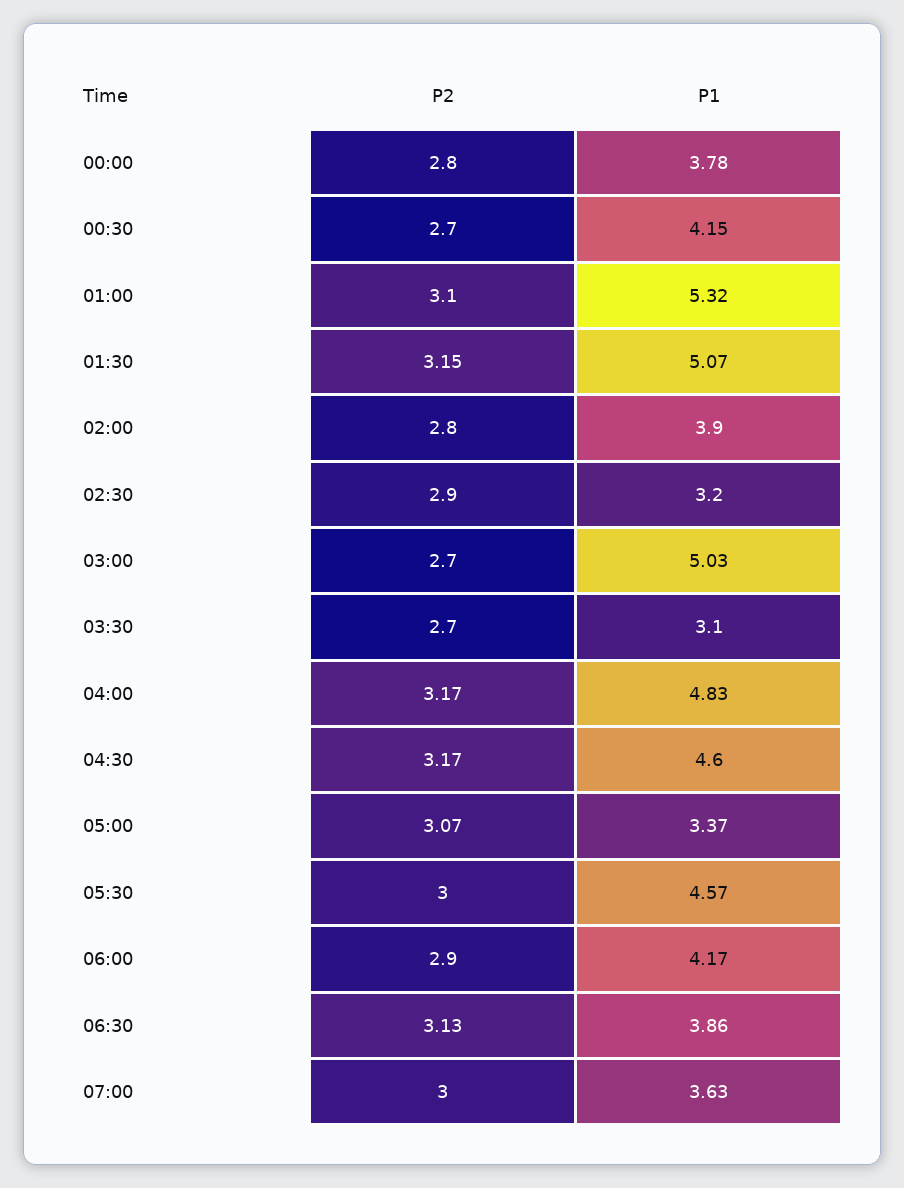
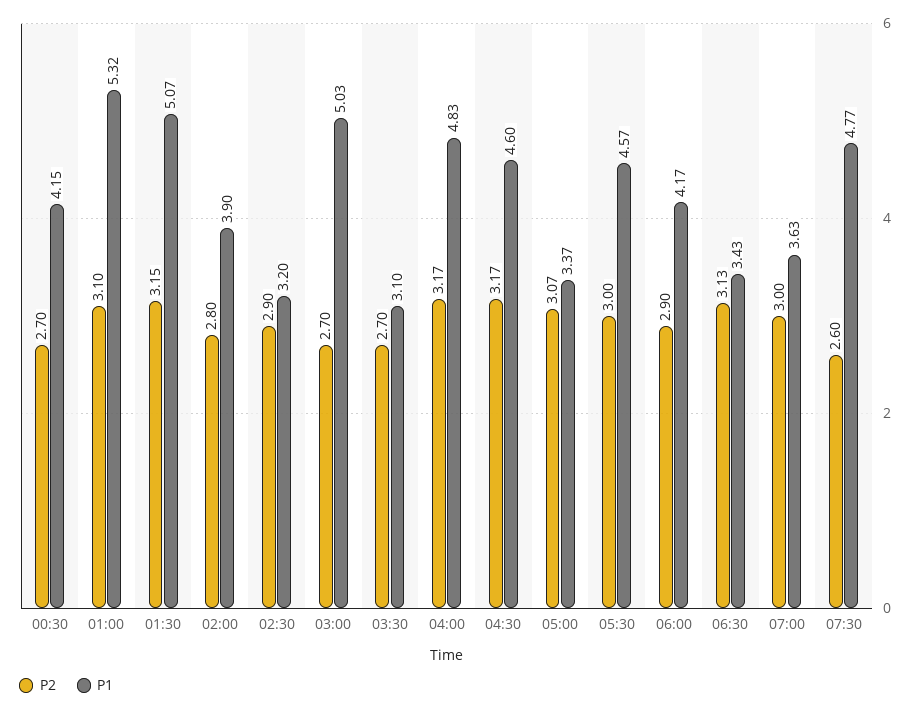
P2, 00:00: 2.8 -> none
P1, 00:00: 3.78 -> none
P1, 06:30: 3.86 -> 3.43
P2, 07:30: none -> 2.6
P1, 07:30: none -> 4.77

